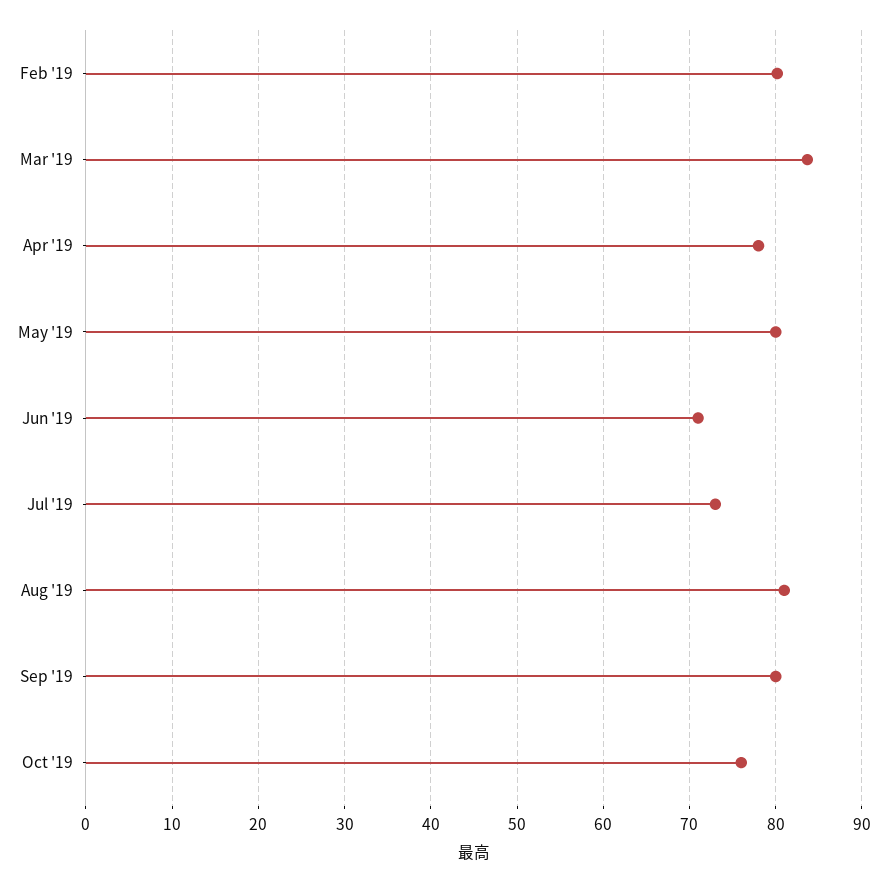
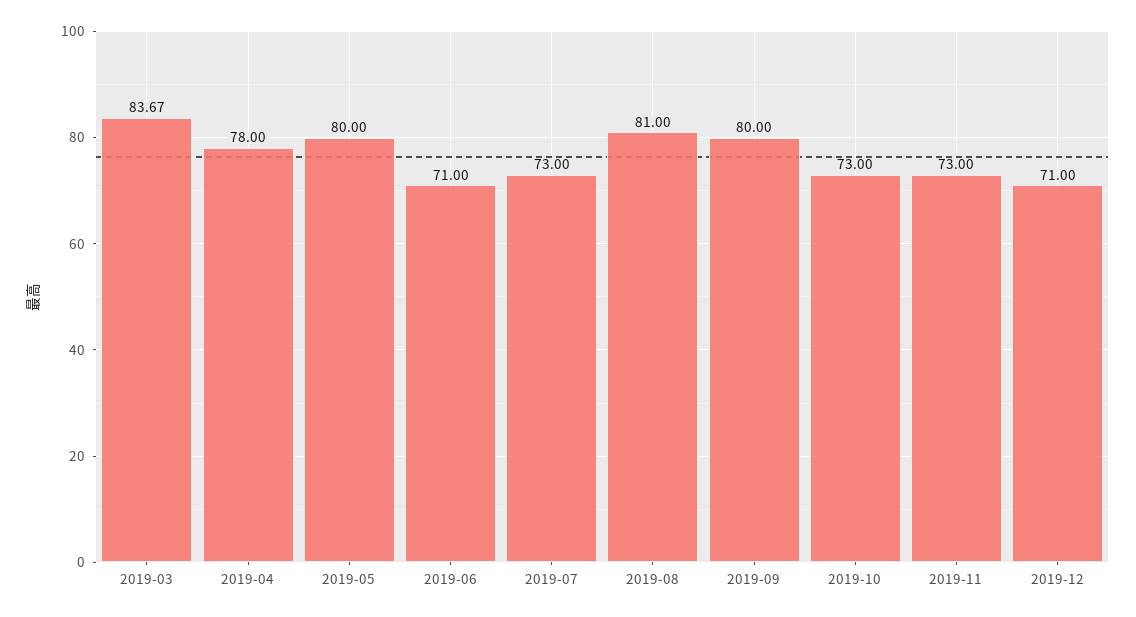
Feb '19: 80 -> none
Oct '19: 76 -> 73
2019-11: none -> 73
2019-12: none -> 71

